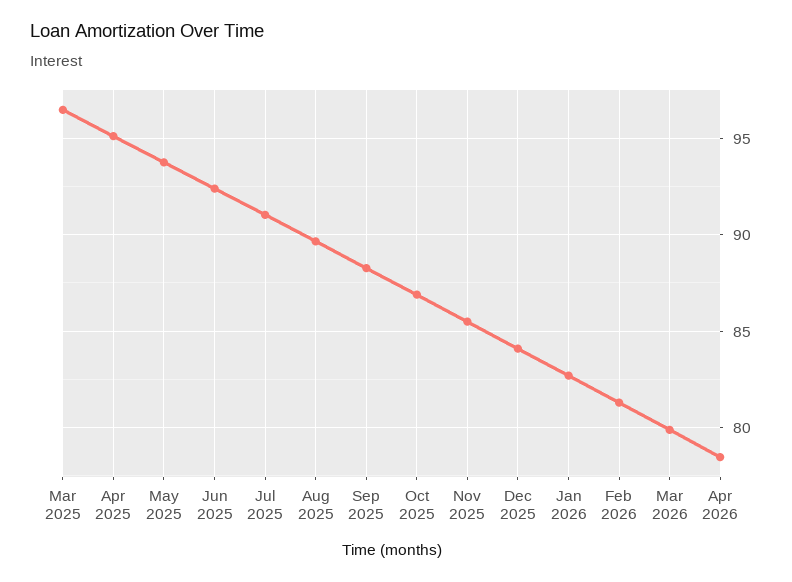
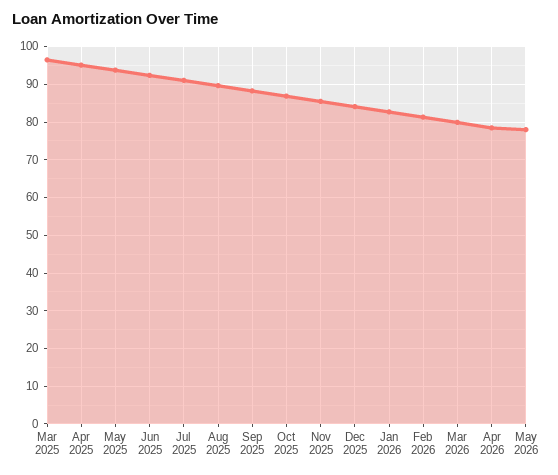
May 2026: none -> 78

